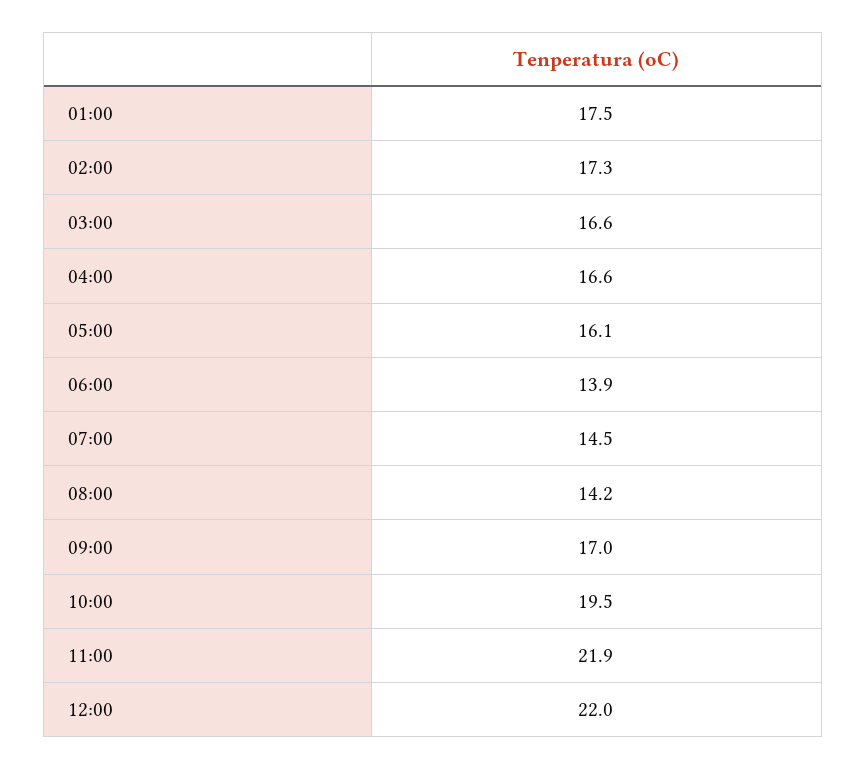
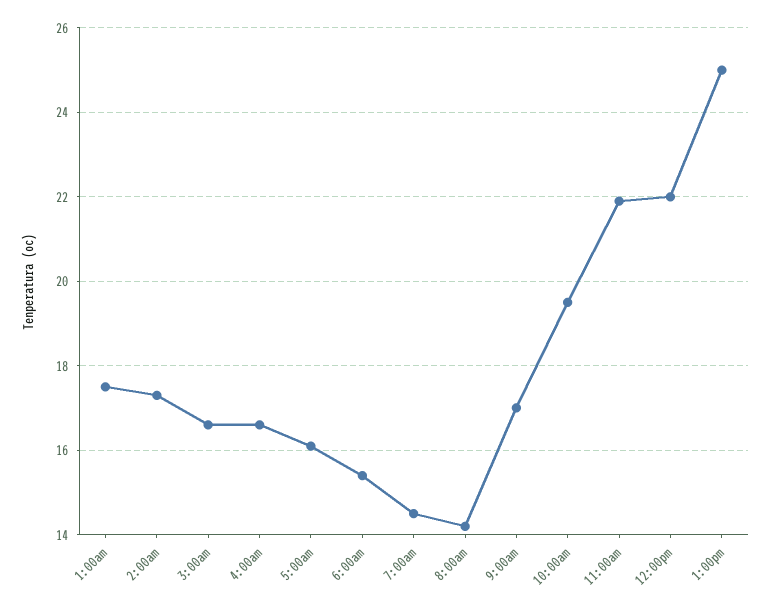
06:00: 13.9 -> 15.5
1:00pm: none -> 25

